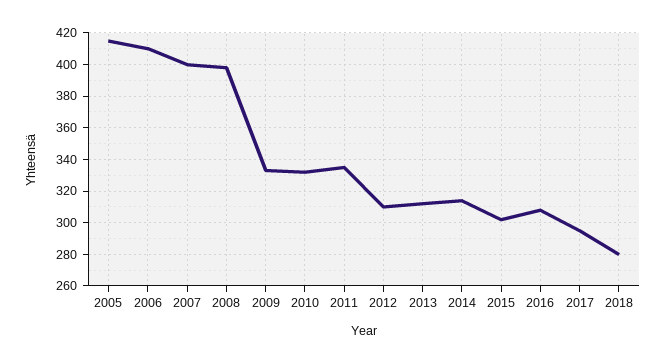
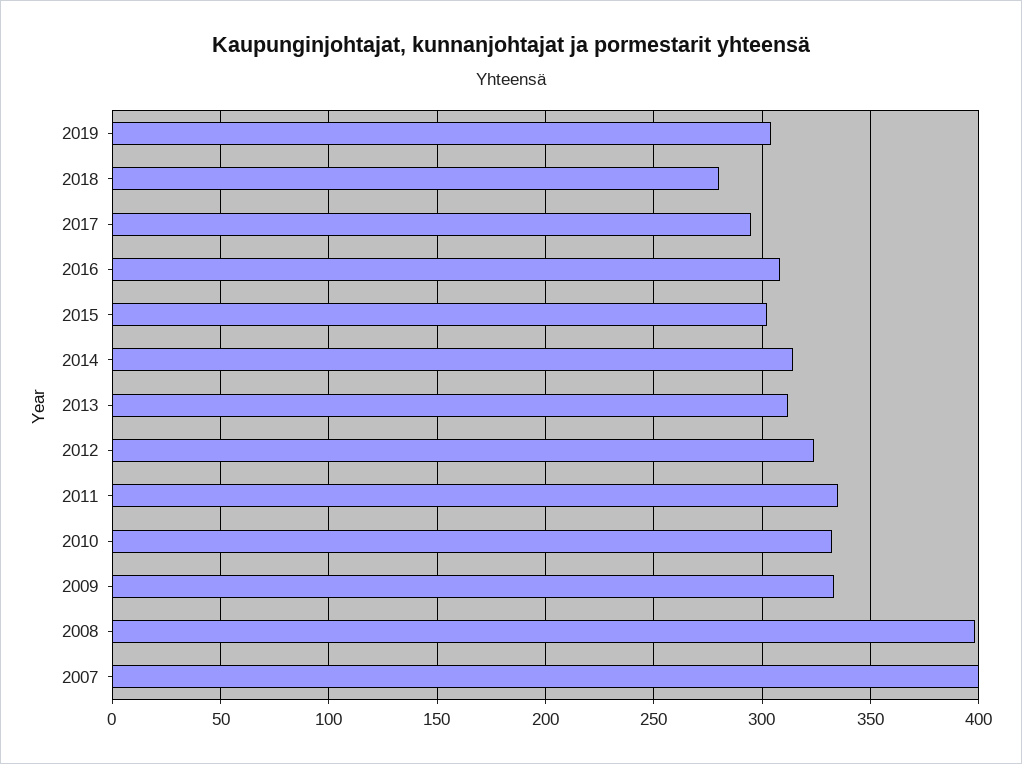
2005: 415 -> none
2006: 410 -> none
2012: 310 -> 325
2019: none -> 305

